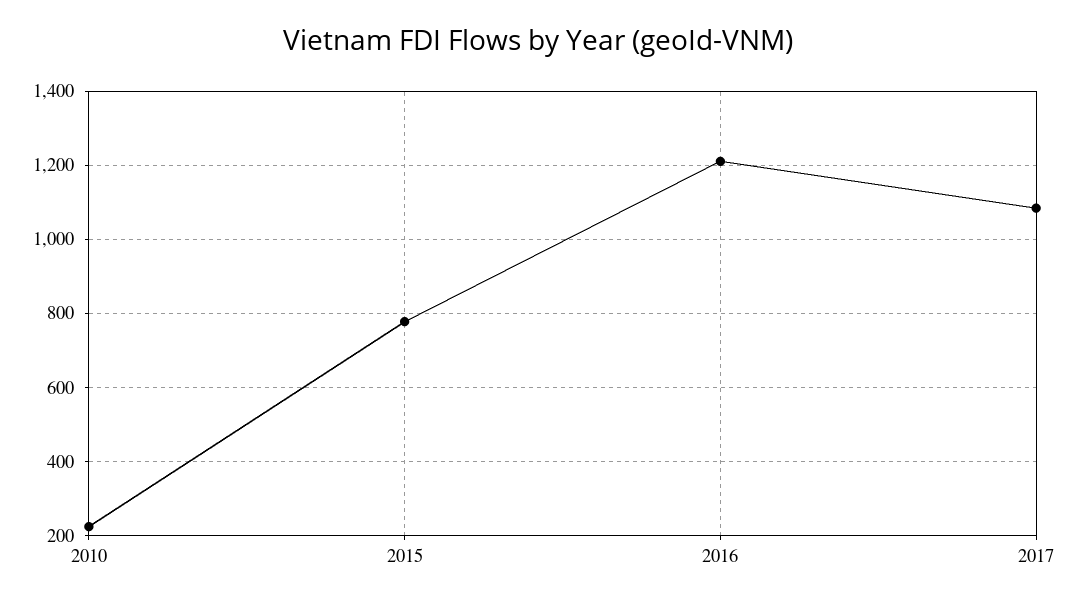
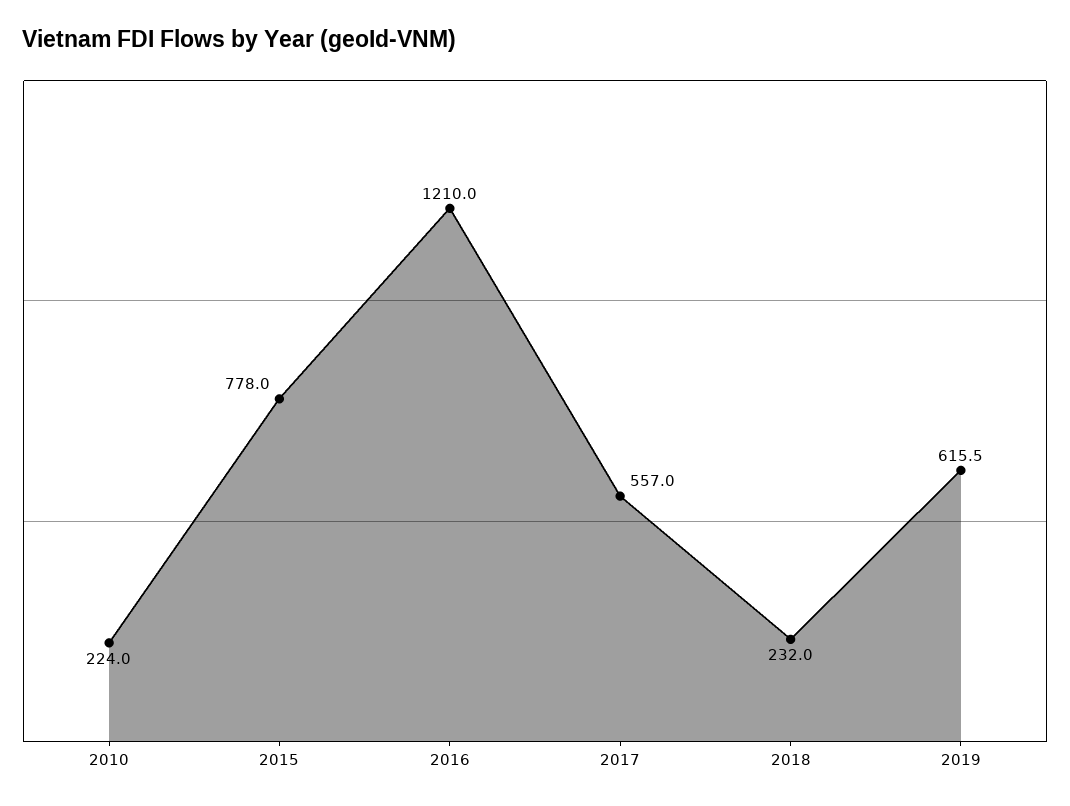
2017: 1080 -> 557
2018: none -> 232
2019: none -> 615.5

